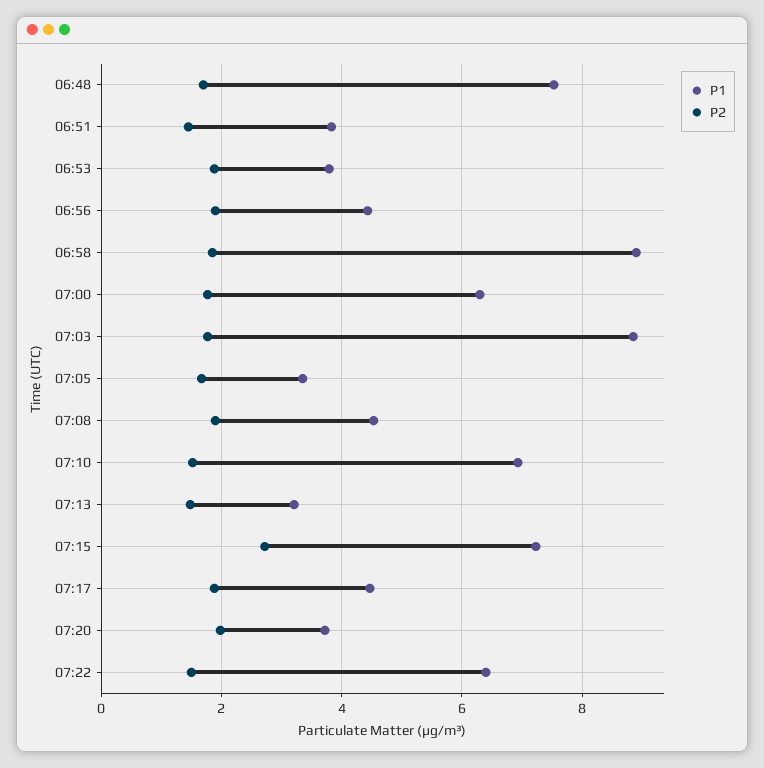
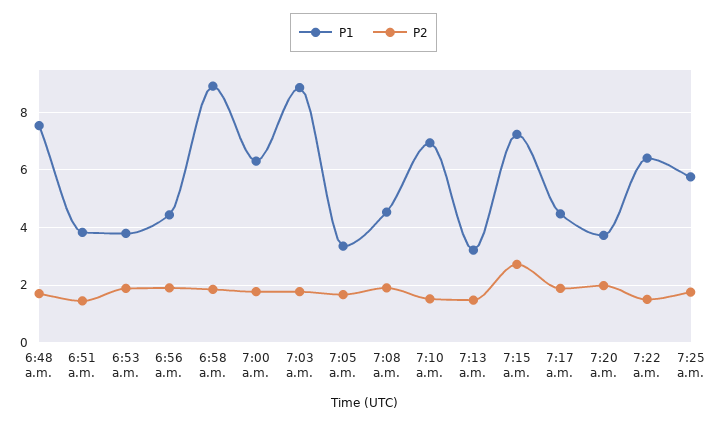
P1, 7:25 a.m.: none -> 5.75
P2, 7:25 a.m.: none -> 1.75

